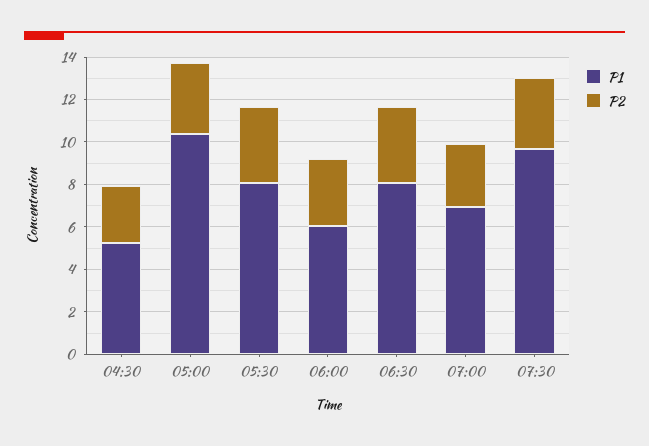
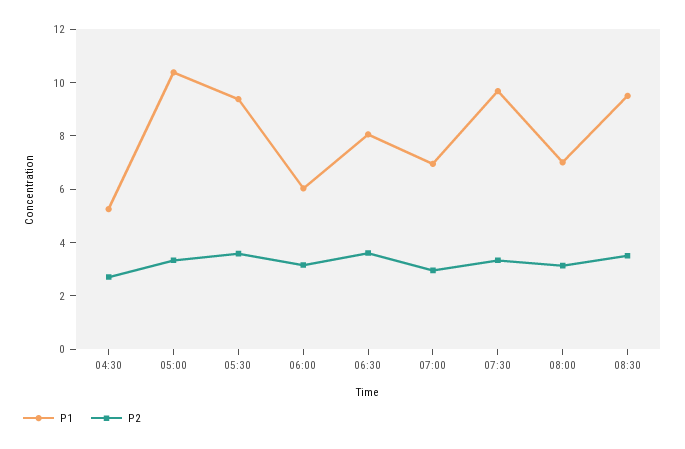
P1, 05:30: 8 -> 9.5
P1, 08:00: none -> 7
P2, 08:00: none -> 3
P1, 08:30: none -> 9.5
P2, 08:30: none -> 3.5

